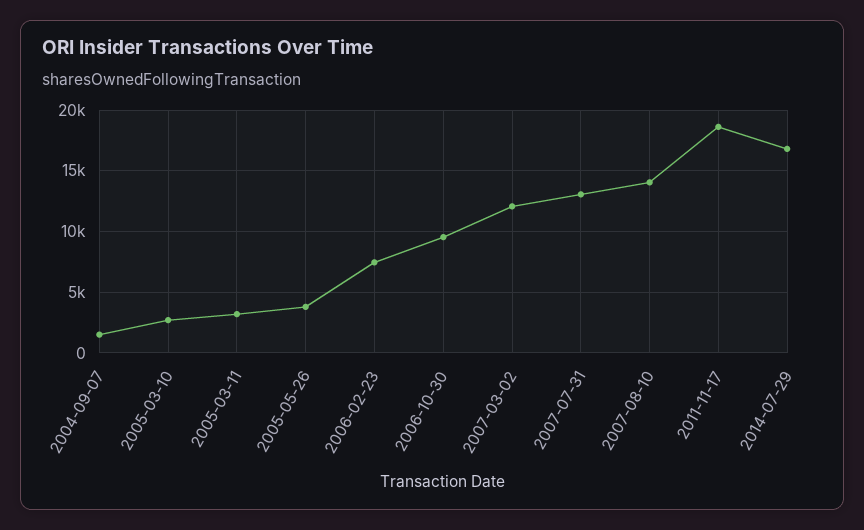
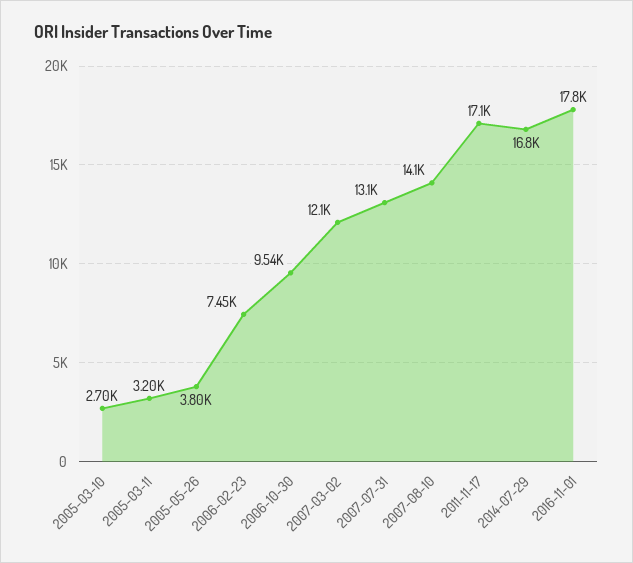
2004-09-07: 1500 -> none
2011-11-17: 18500 -> 17100
2016-11-01: none -> 17800

